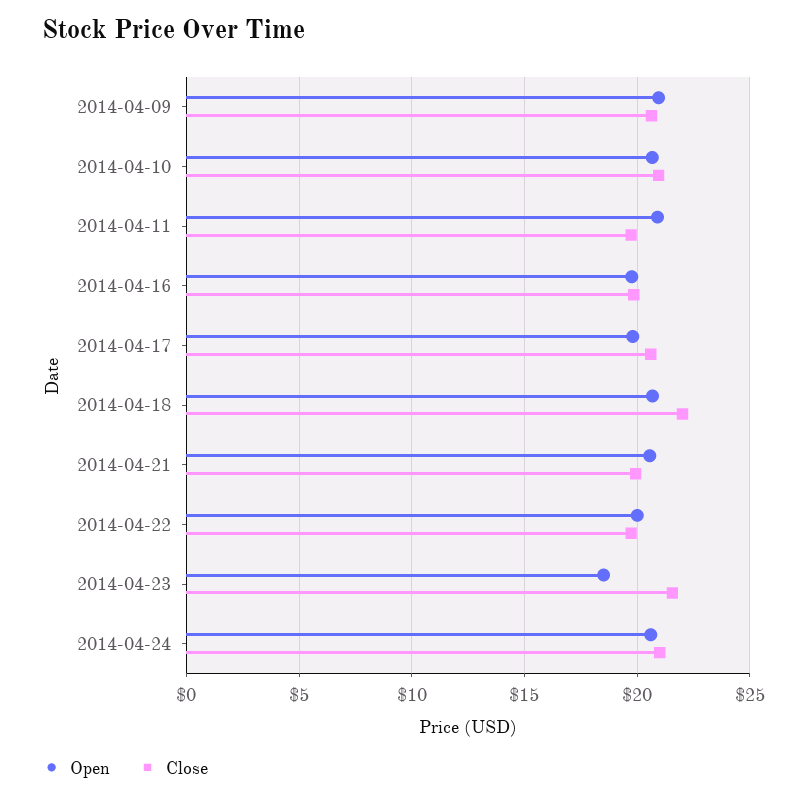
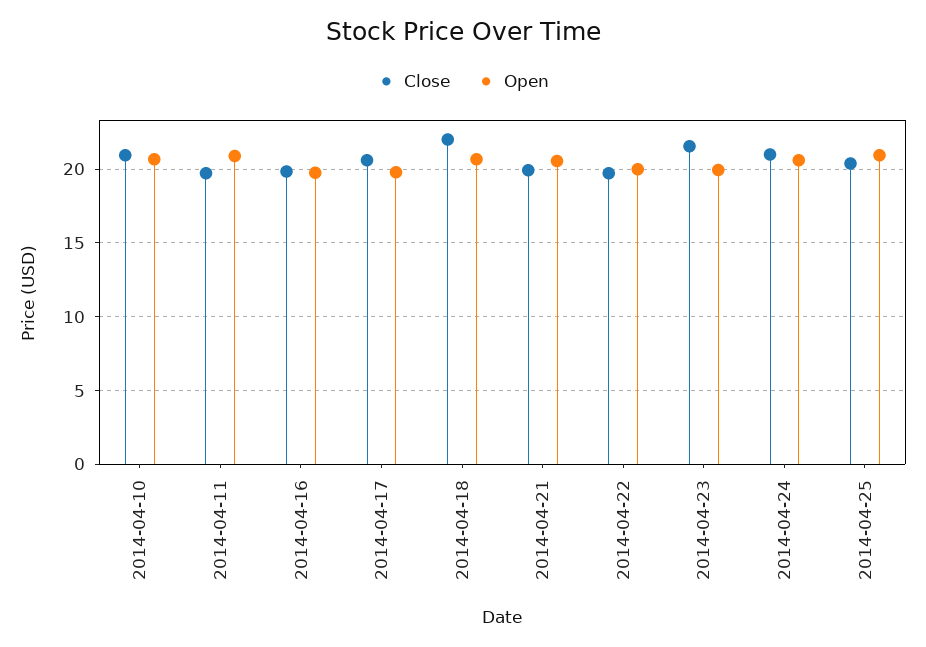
Open, 2014-04-09: 21 -> none
Close, 2014-04-09: 20.5 -> none
Open, 2014-04-23: 18.5 -> 20
Close, 2014-04-25: none -> 20.5
Open, 2014-04-25: none -> 21

